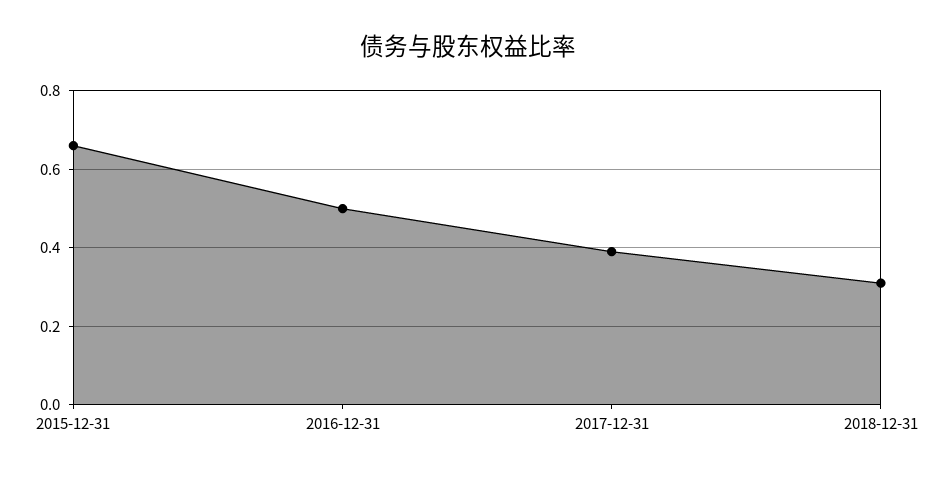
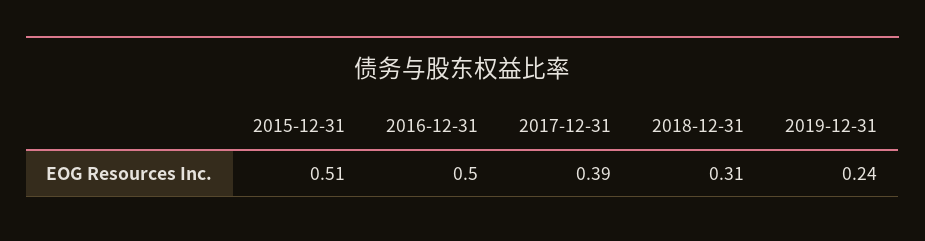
2015-12-31: 0.65 -> 0.51
2019-12-31: none -> 0.24

